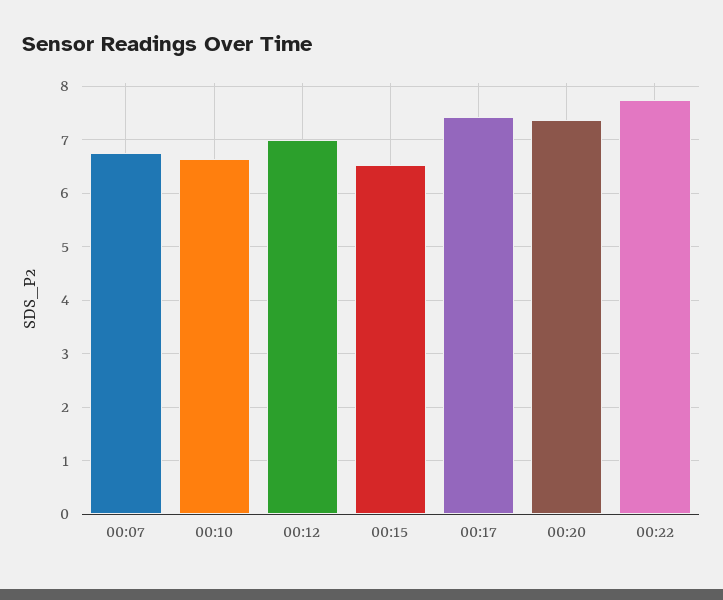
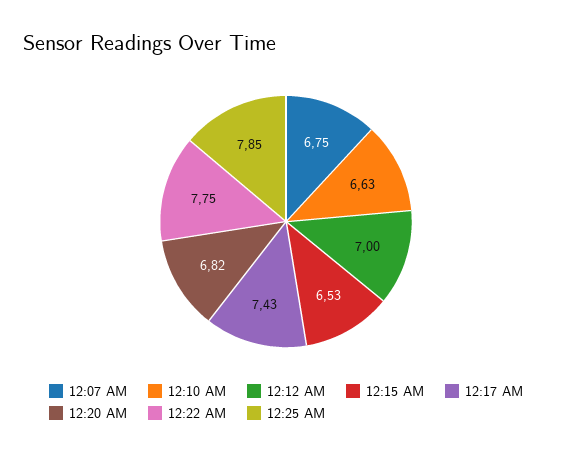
00:20: 7.4 -> 6.82
12:25 AM: none -> 7.85

